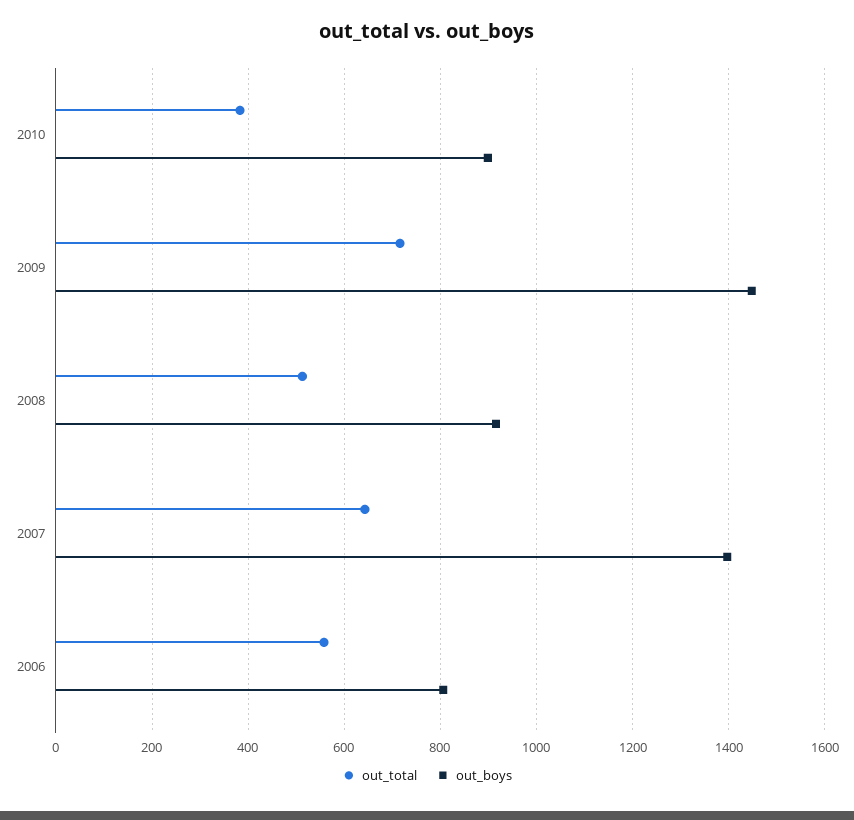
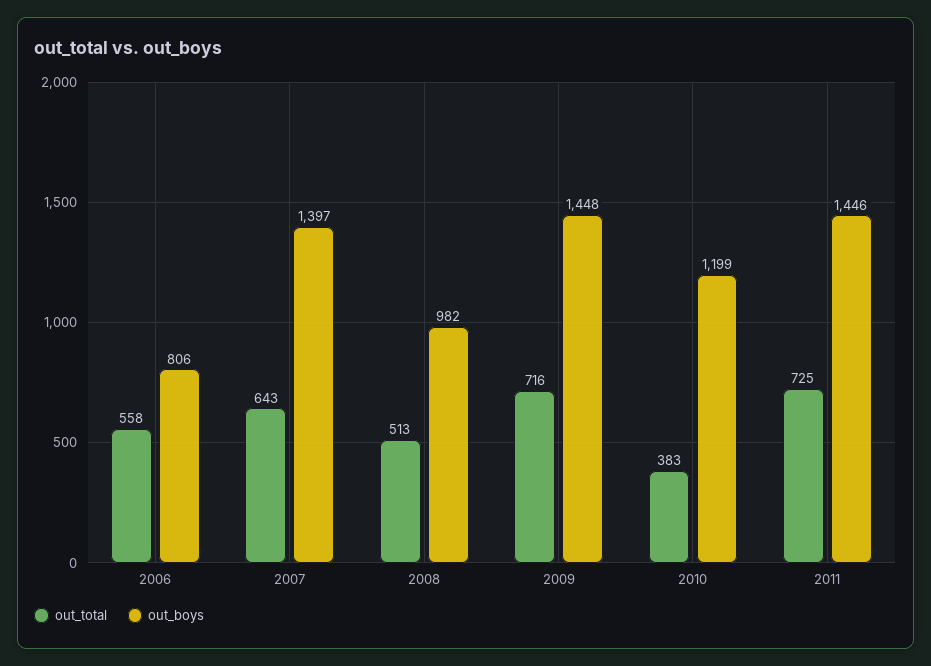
out_boys, 2010: 900 -> 1199
out_boys, 2008: 920 -> 982
out_total, 2011: none -> 725
out_boys, 2011: none -> 1446

